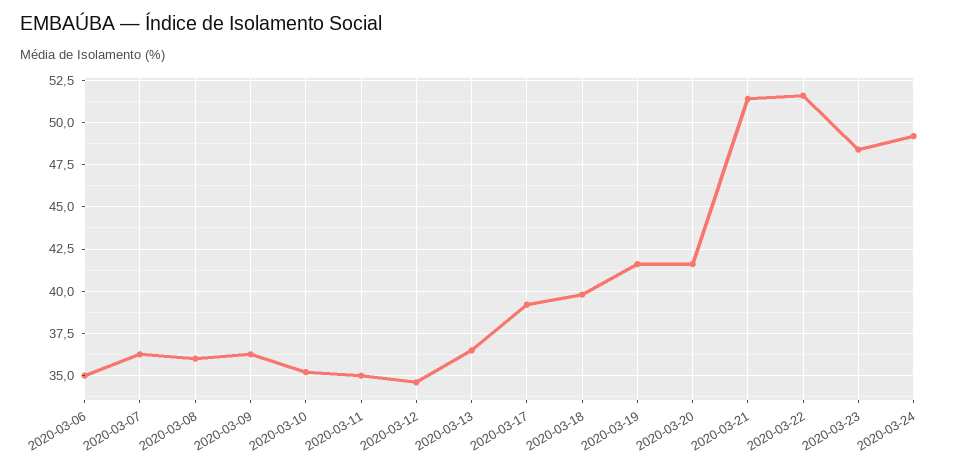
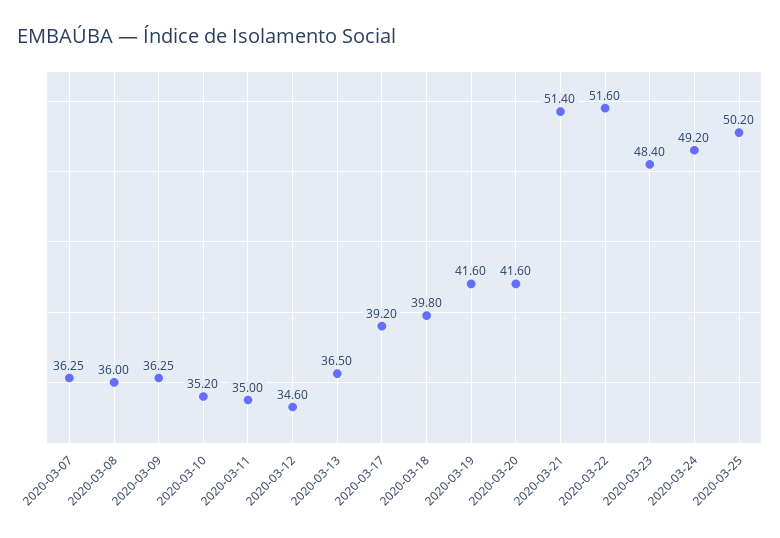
2020-03-06: 35 -> none
2020-03-25: none -> 50.2

